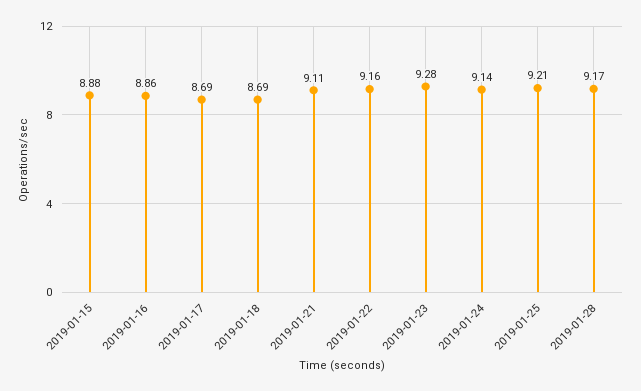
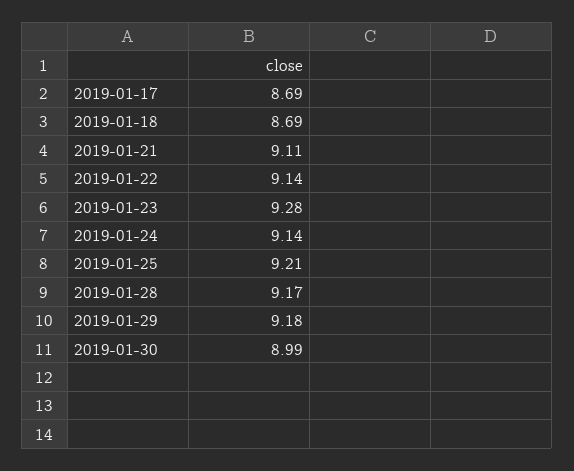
2019-01-15: 8.88 -> none
2019-01-16: 8.86 -> none
2019-01-22: 9.16 -> 9.14
2019-01-29: none -> 9.18
2019-01-30: none -> 8.99

